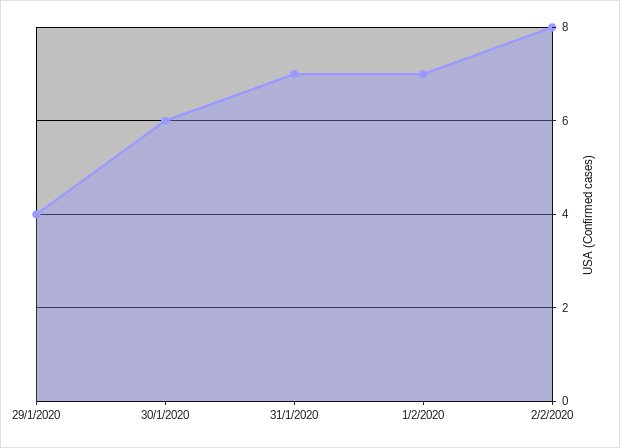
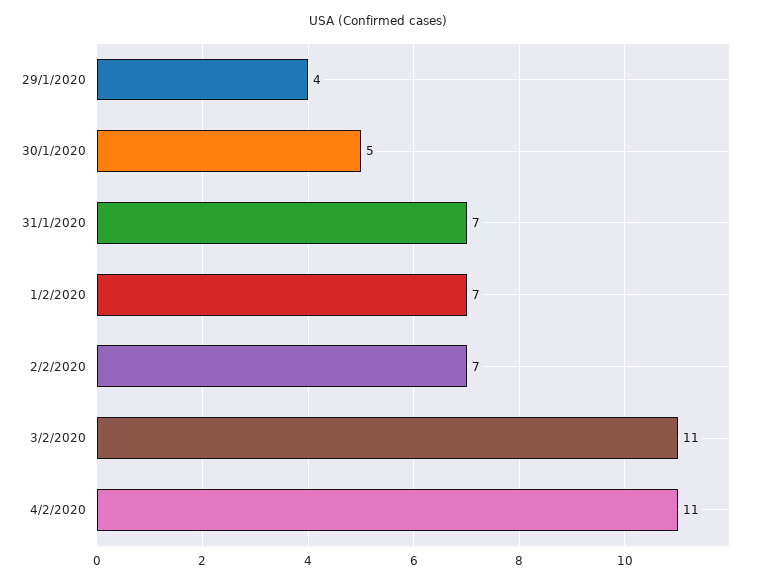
30/1/2020: 6 -> 5
2/2/2020: 8 -> 7
3/2/2020: none -> 11
4/2/2020: none -> 11

